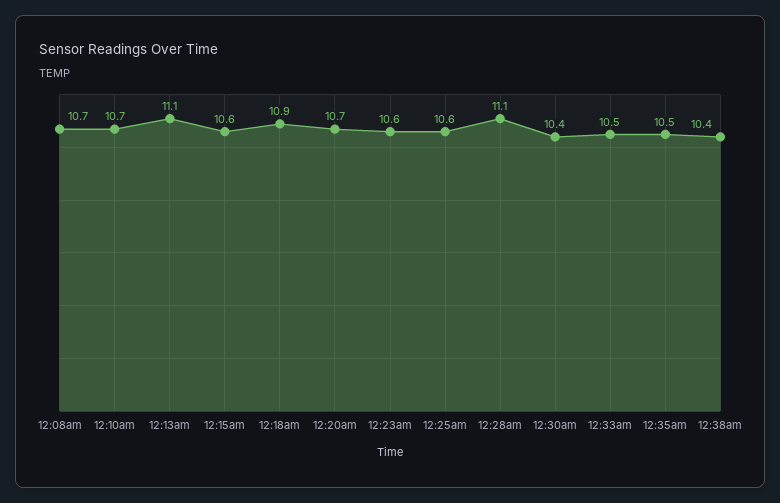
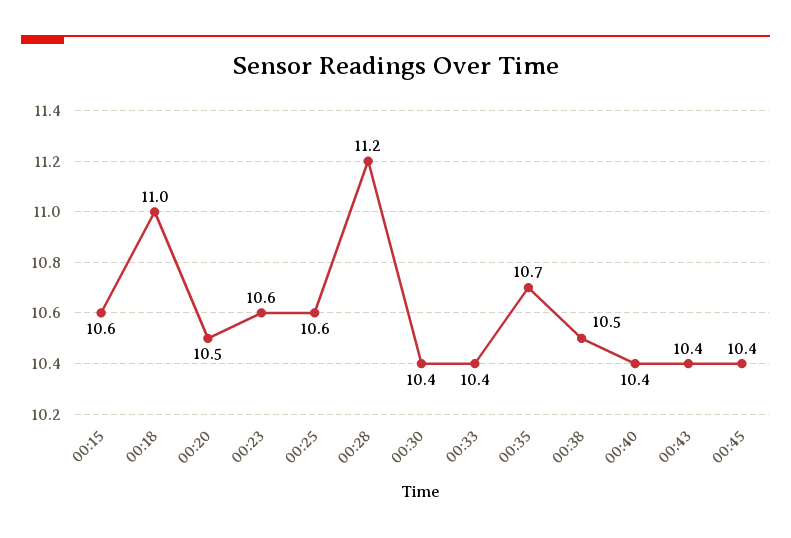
12:08am: 10.7 -> none
12:10am: 10.7 -> none
12:13am: 11.1 -> none
12:18am: 10.9 -> 11
12:20am: 10.7 -> 10.5
12:28am: 11.1 -> 11.2
12:33am: 10.5 -> 10.4
12:35am: 10.5 -> 10.7
12:38am: 10.4 -> 10.5
00:40: none -> 10.4
00:43: none -> 10.4
00:45: none -> 10.4

